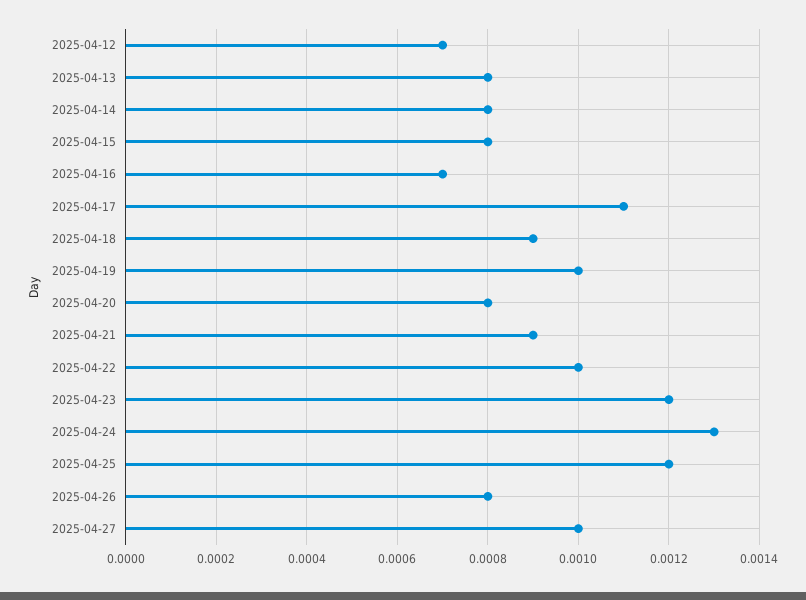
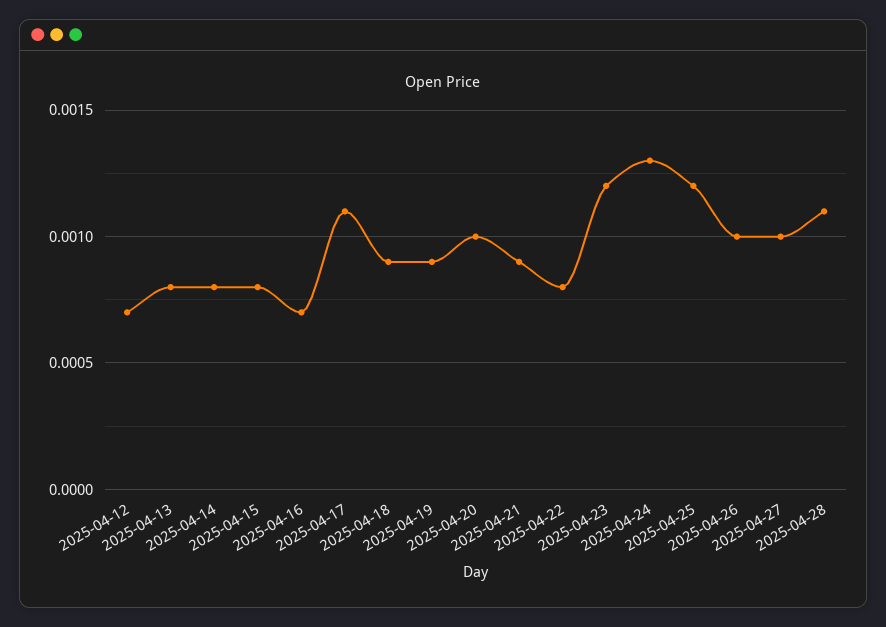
2025-04-19: 0.001 -> 0.0009
2025-04-20: 0.0008 -> 0.001
2025-04-22: 0.001 -> 0.0008
2025-04-26: 0.0008 -> 0.001
2025-04-28: none -> 0.0011

